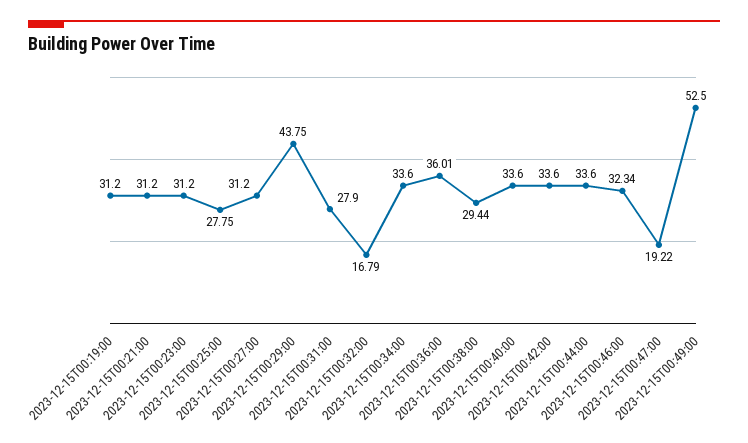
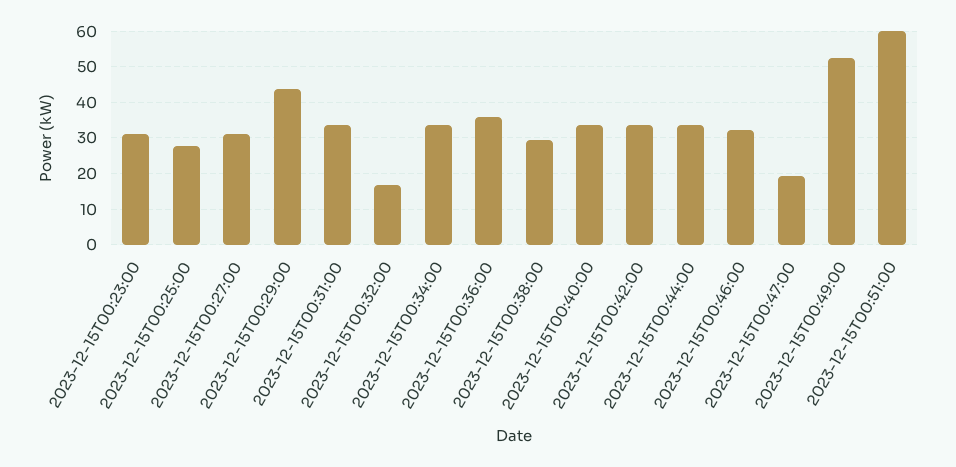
2023-12-15T00:19:00: 31.2 -> none
2023-12-15T00:21:00: 31.2 -> none
2023-12-15T00:31:00: 27.9 -> 34
2023-12-15T00:51:00: none -> 60

